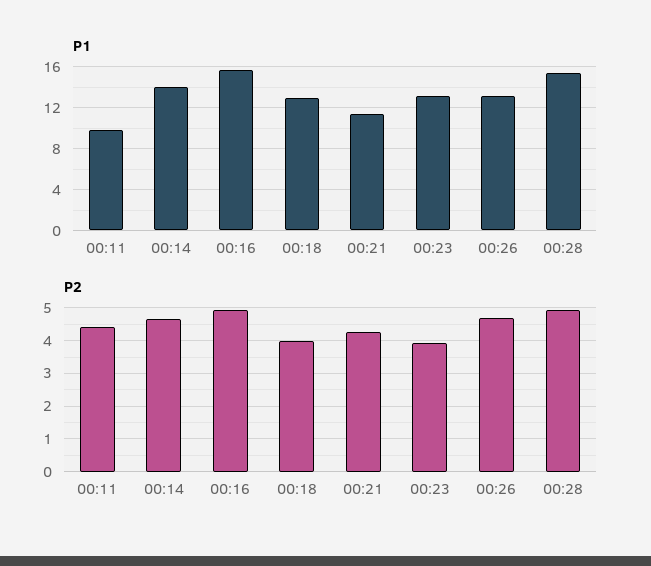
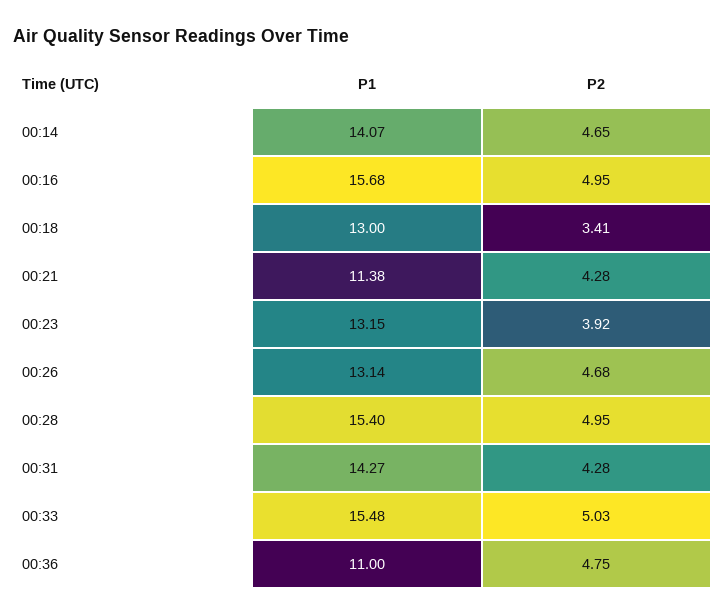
P1, 00:11: 10 -> none
P2, 00:11: 4.4 -> none
P2, 00:18: 4 -> 3.41
P1, 00:31: none -> 14.27
P2, 00:31: none -> 4.28
P1, 00:33: none -> 15.48
P2, 00:33: none -> 5.03
P1, 00:36: none -> 11
P2, 00:36: none -> 4.75

